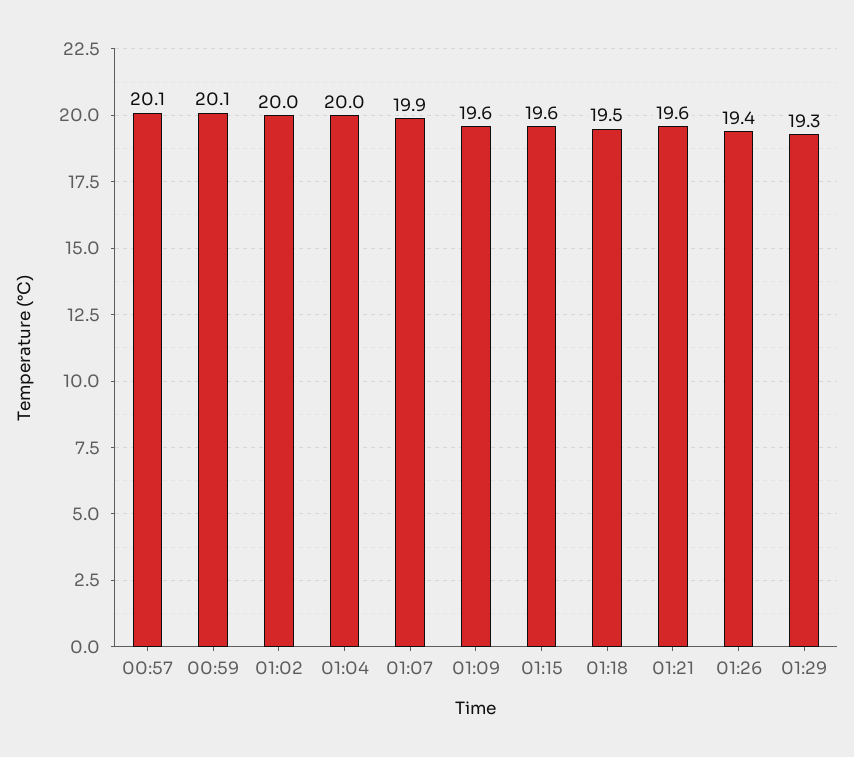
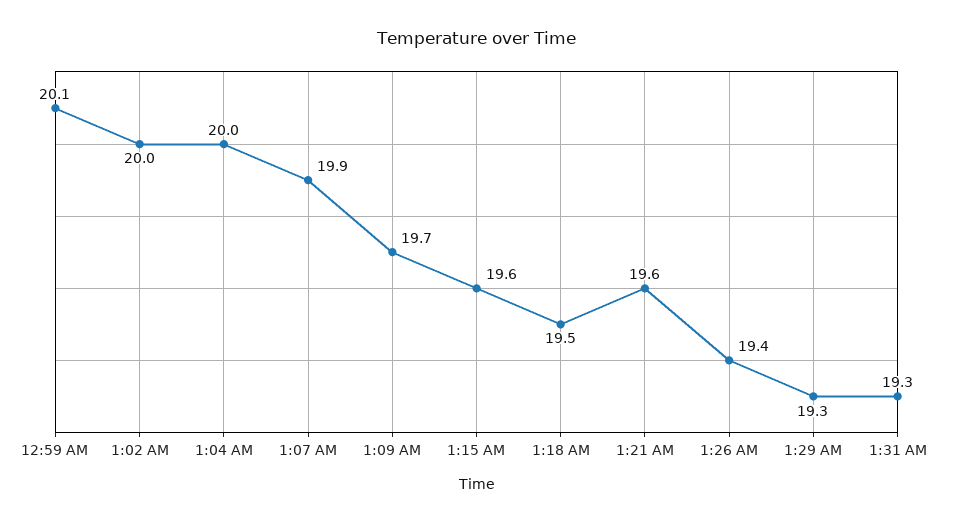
00:57: 20.1 -> none
01:09: 19.6 -> 19.7
1:31 AM: none -> 19.3

